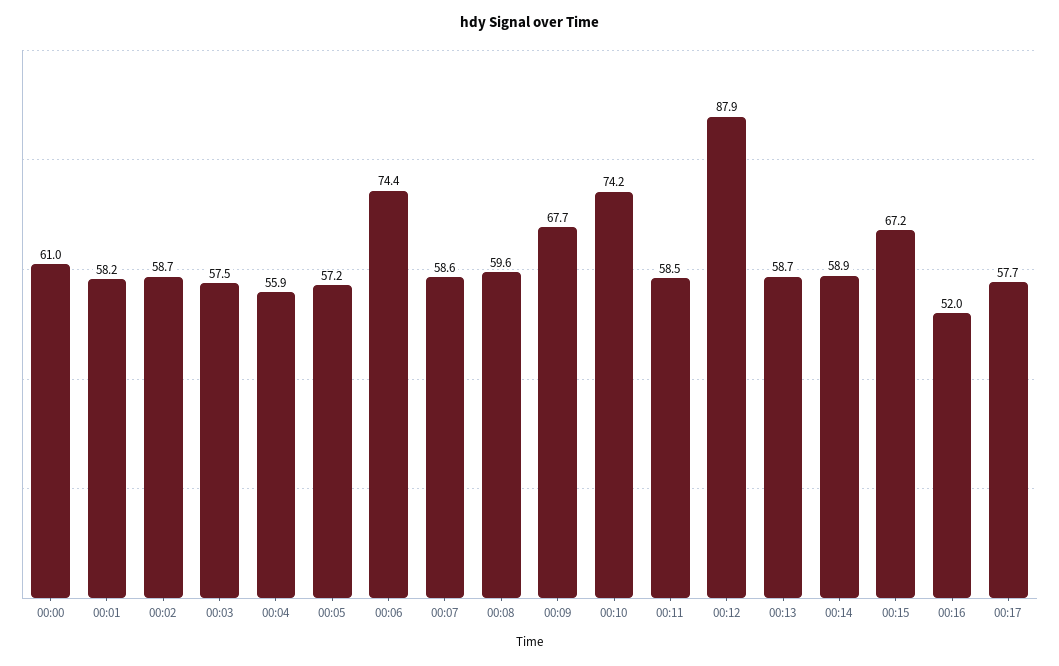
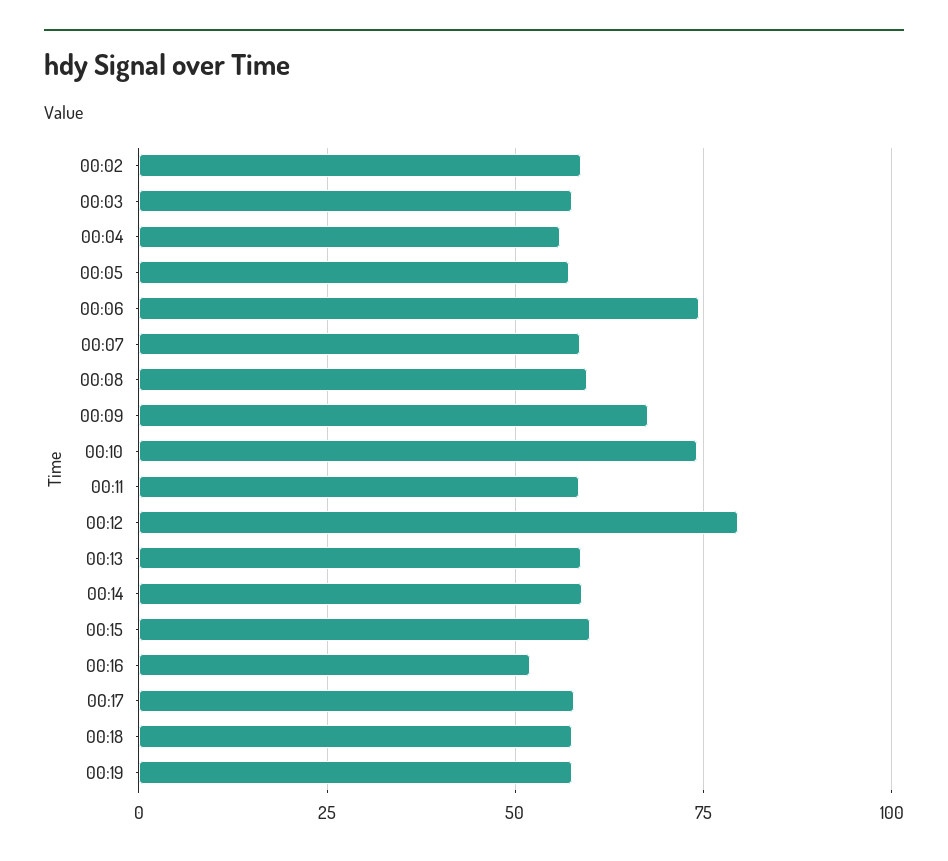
00:00: 61 -> none
00:01: 58.2 -> none
00:12: 87.9 -> 80
00:15: 67.2 -> 60
00:18: none -> 57.5
00:19: none -> 57.5

